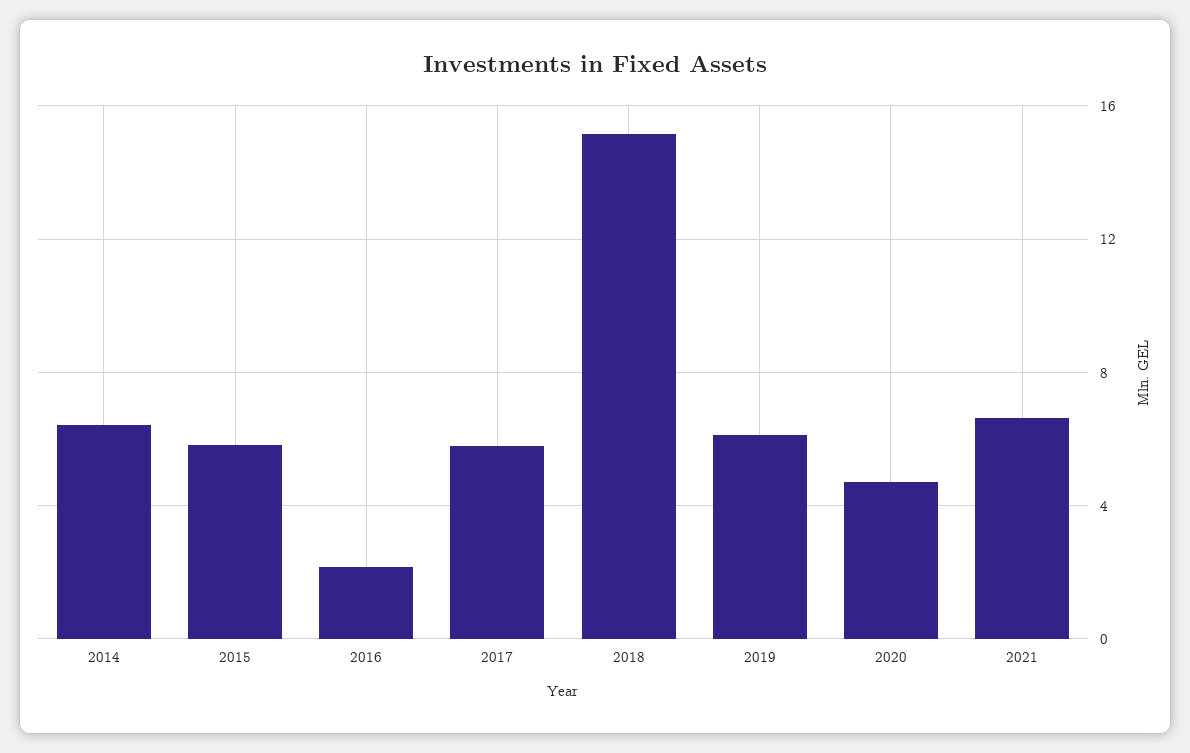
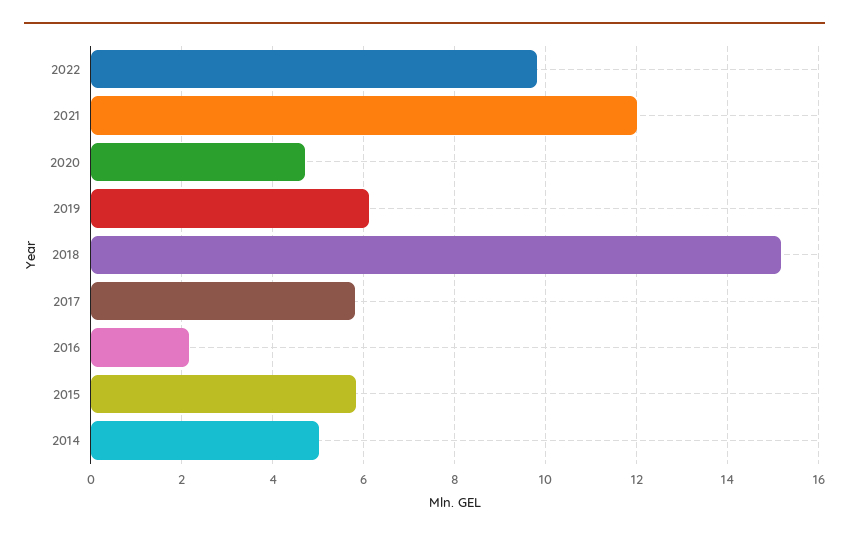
2014: 6.5 -> 5
2021: 6.5 -> 12
2022: none -> 9.8

